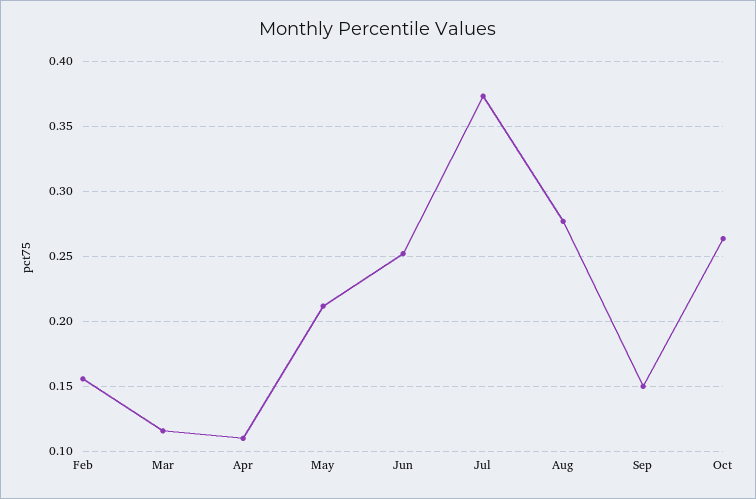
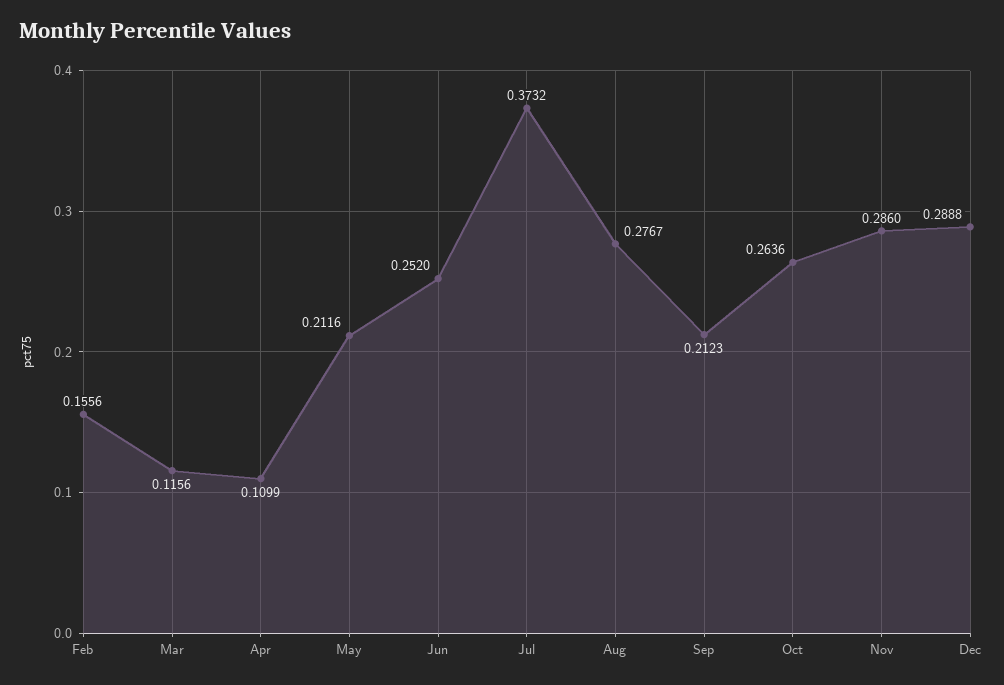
Sep: 0.15 -> 0.2123
Nov: none -> 0.286
Dec: none -> 0.2888

